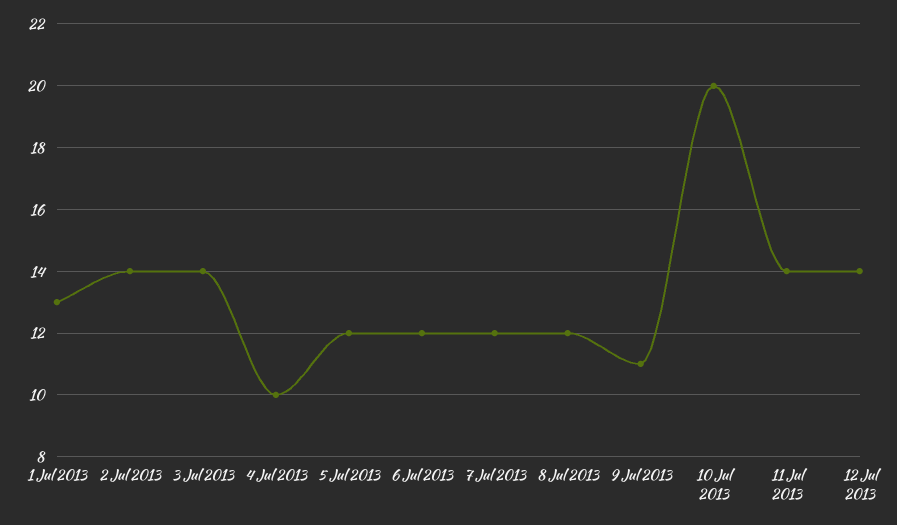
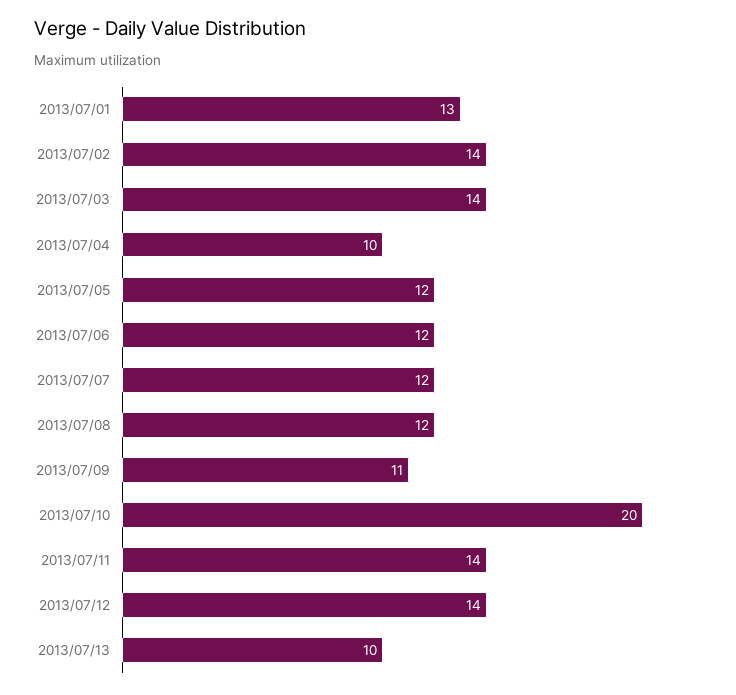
2013/07/13: none -> 10

